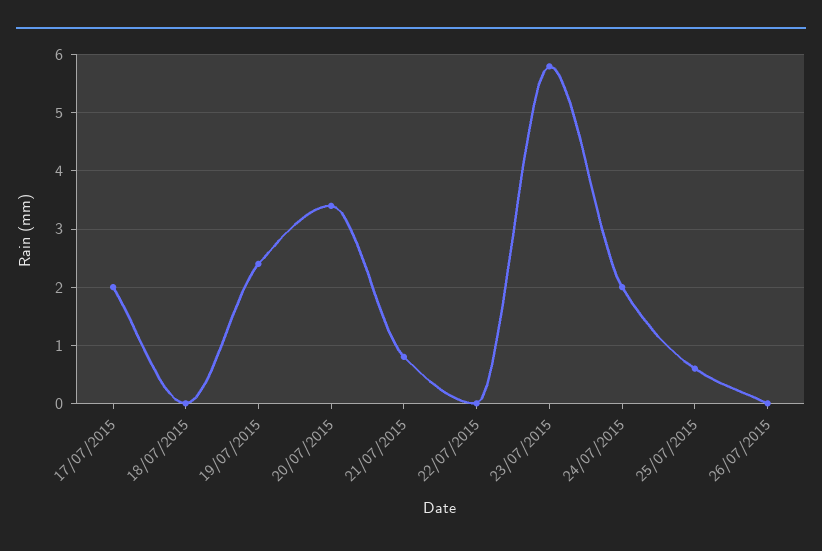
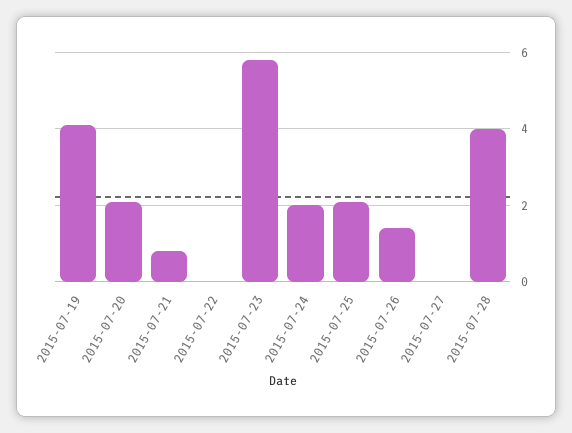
17/07/2015: 2 -> none
18/07/2015: 0 -> none
19/07/2015: 2.5 -> 4
20/07/2015: 3.5 -> 2
25/07/2015: 0.5 -> 2
26/07/2015: 0 -> 1.5
2015-07-27: none -> 0
2015-07-28: none -> 4

